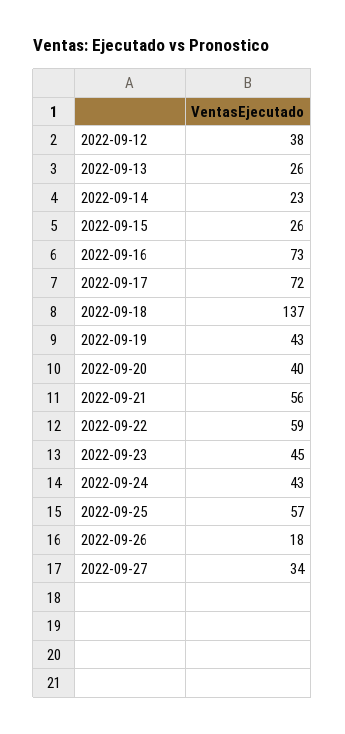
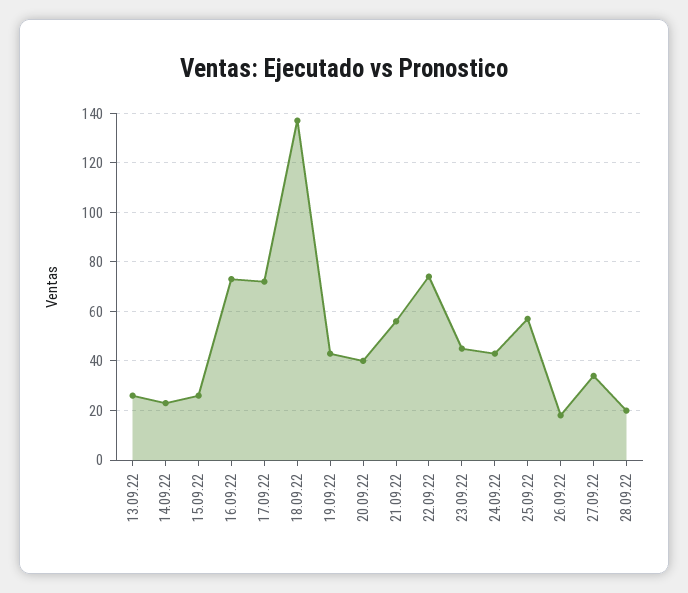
2022-09-12: 38 -> none
2022-09-22: 59 -> 75
28.09.22: none -> 20

